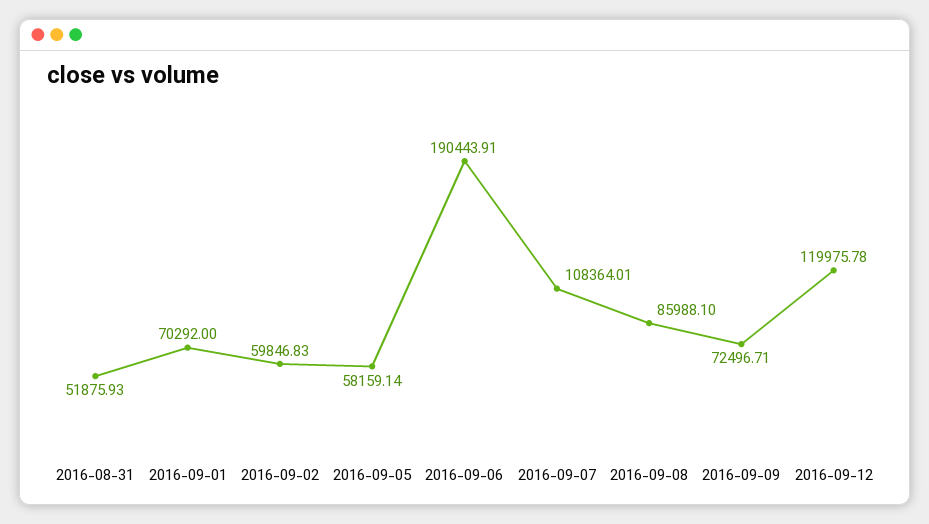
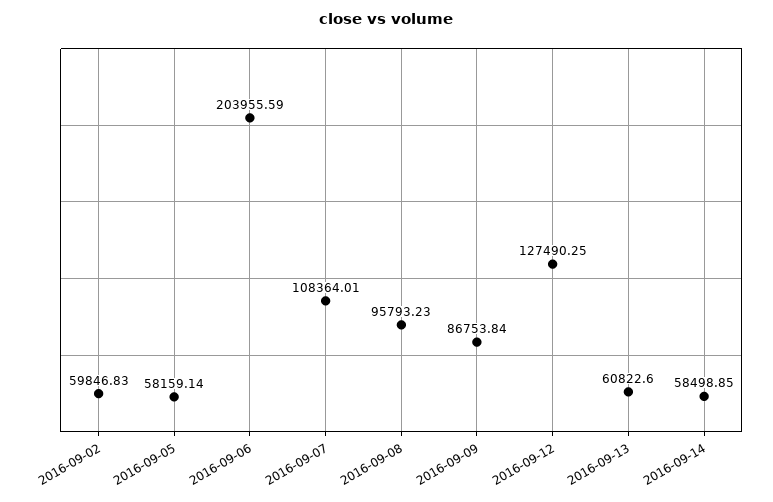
2016-08-31: 51875.93 -> none
2016-09-01: 70292 -> none
2016-09-06: 190443.91 -> 203955.59
2016-09-08: 85988.1 -> 95793.23
2016-09-09: 72496.71 -> 86753.84
2016-09-12: 119975.78 -> 127490.25
2016-09-13: none -> 60822.6
2016-09-14: none -> 58498.85

